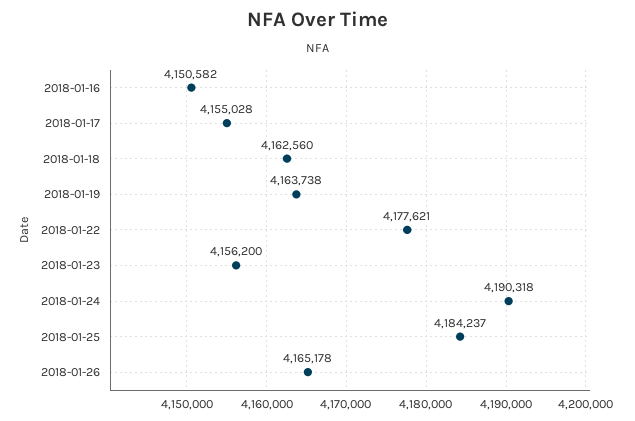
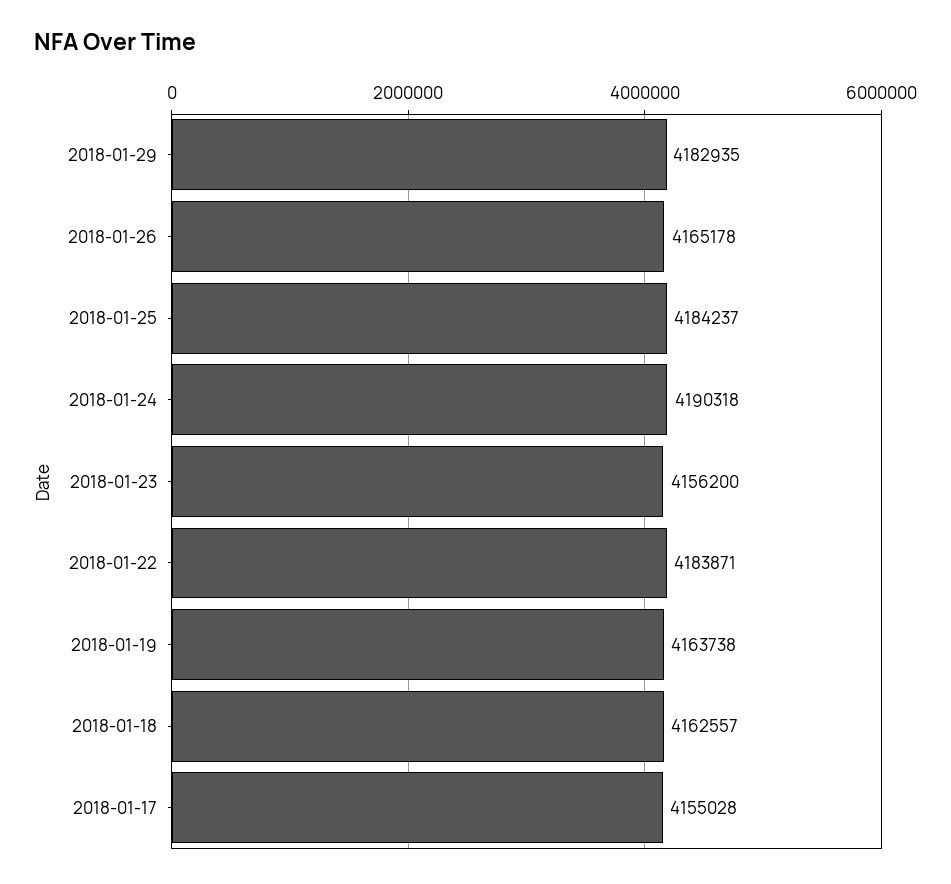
2018-01-16: 4150582 -> none
2018-01-18: 4162560 -> 4162557
2018-01-22: 4177621 -> 4183871
2018-01-29: none -> 4182935

